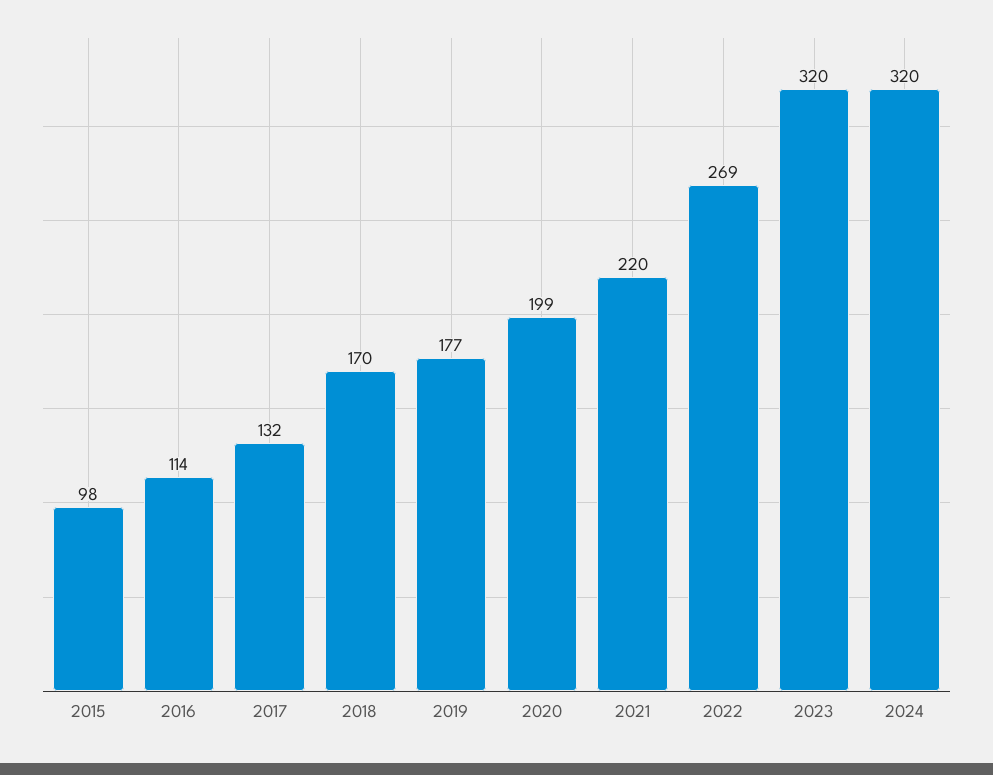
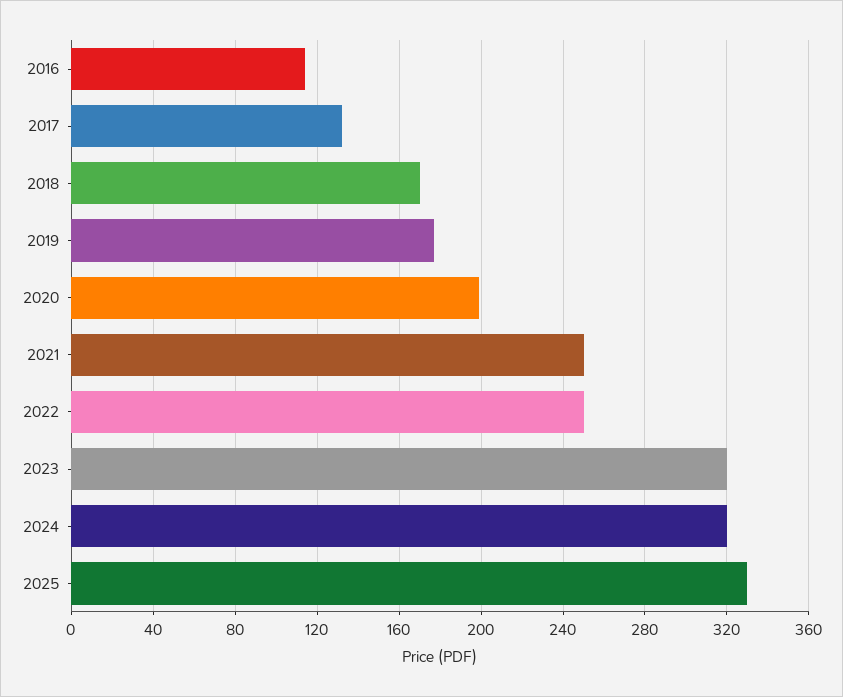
2015: 98 -> none
2021: 220 -> 250
2022: 269 -> 250
2025: none -> 330

